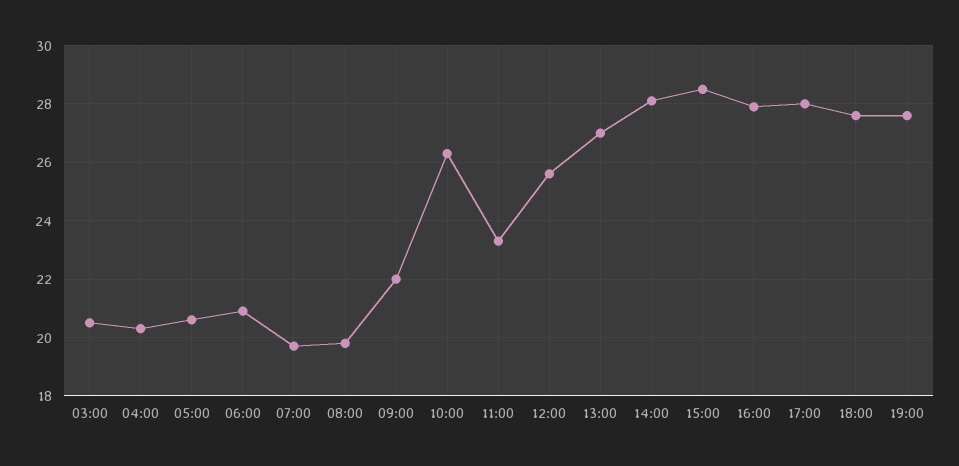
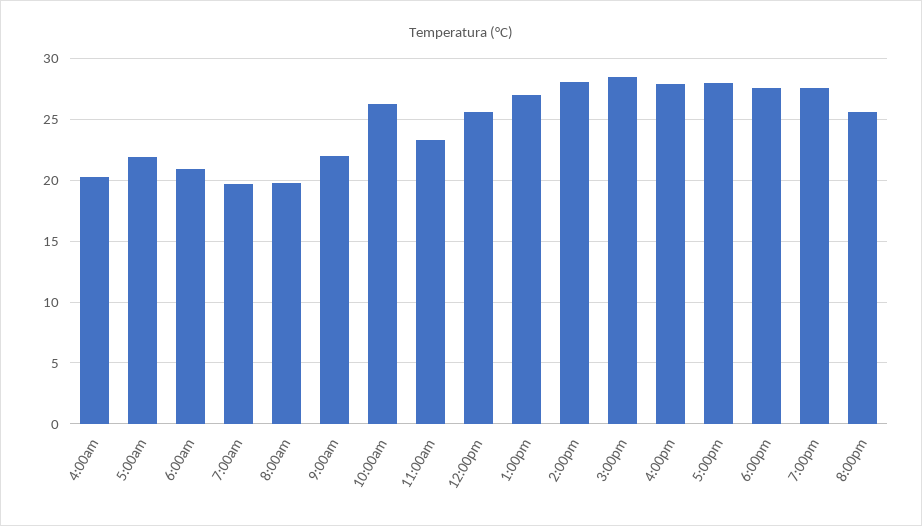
03:00: 20.5 -> none
05:00: 20.5 -> 22
8:00pm: none -> 25.5

